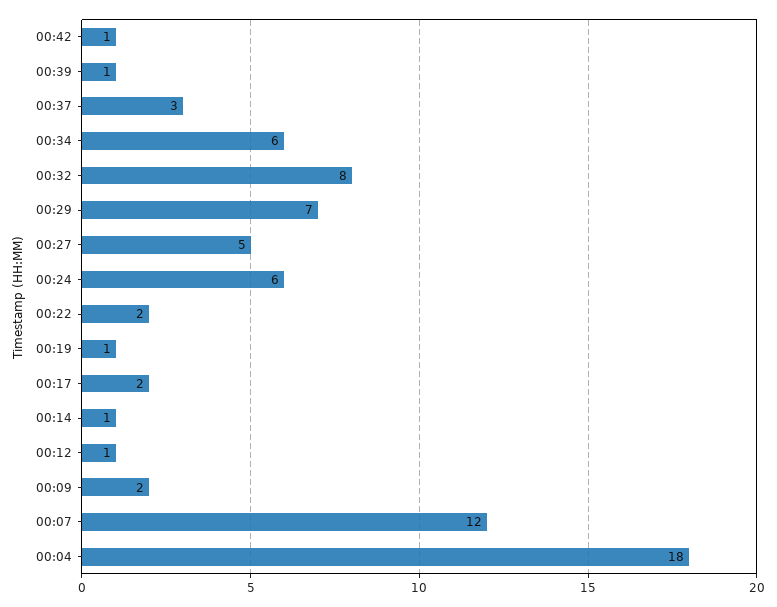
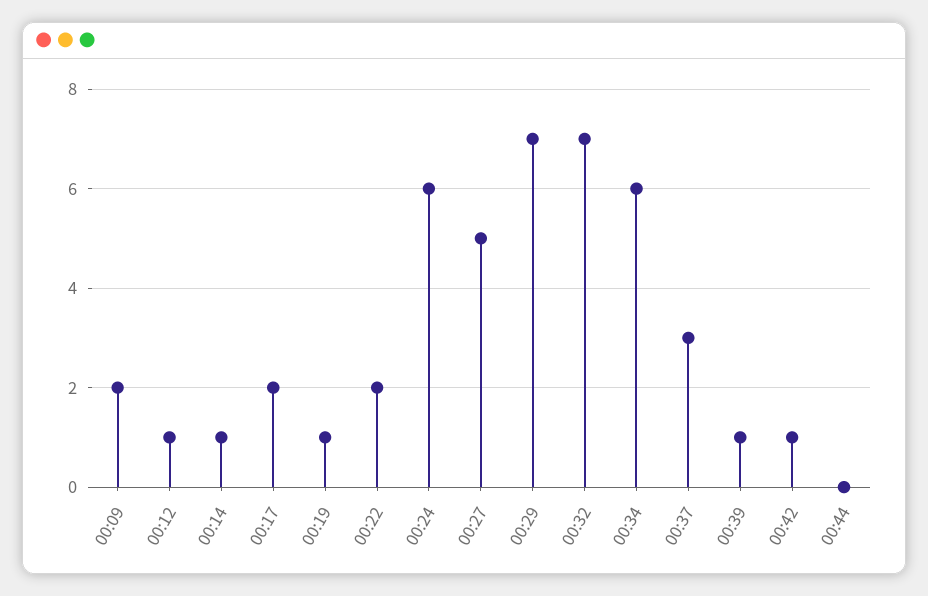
00:32: 8 -> 7
00:07: 12 -> none
00:04: 18 -> none
00:44: none -> 0

